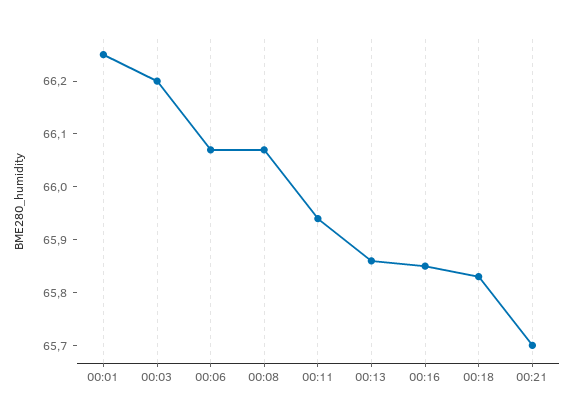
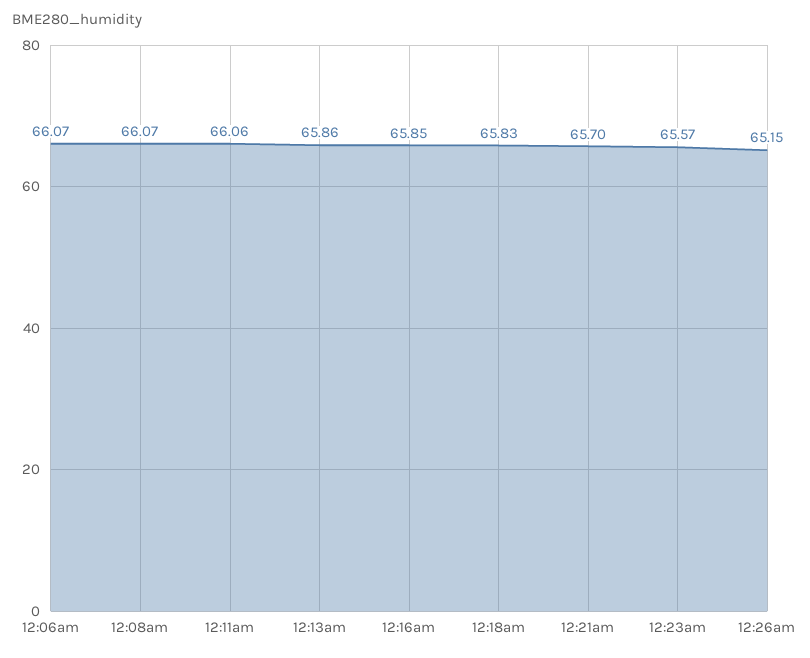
00:01: 66.25 -> none
00:03: 66.2 -> none
00:11: 65.95 -> 66.06
12:23am: none -> 65.57
12:26am: none -> 65.15

